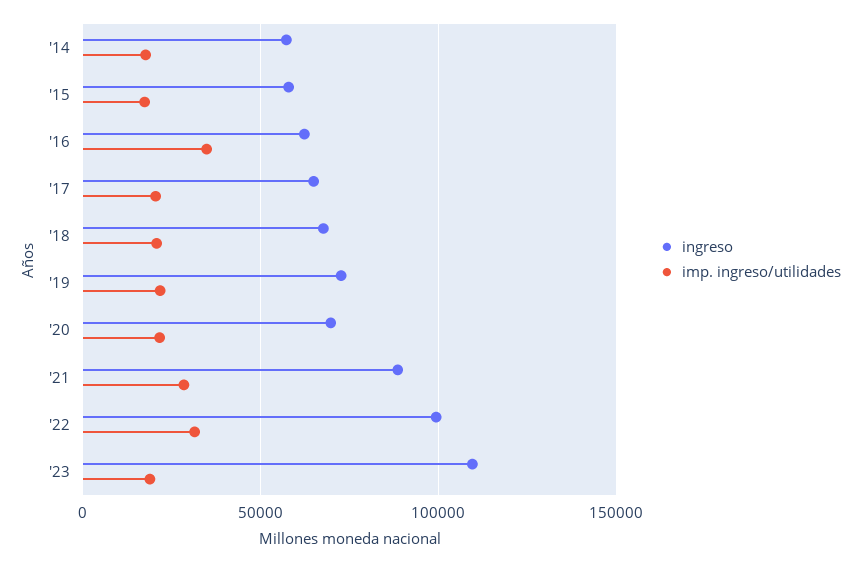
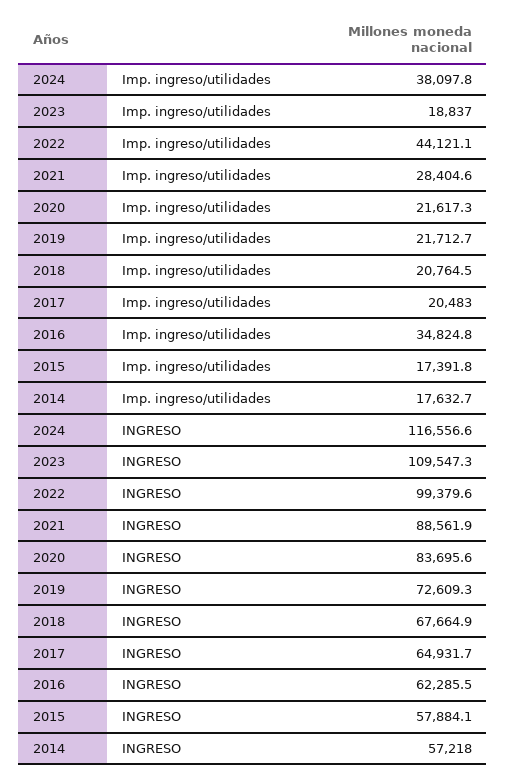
ingreso, '20: 70000 -> 83695.6
imp. ingreso/utilidades, '22: 30000 -> 44121.1
imp. ingreso/utilidades, 2024: none -> 38097.8
ingreso, 2024: none -> 116556.6

